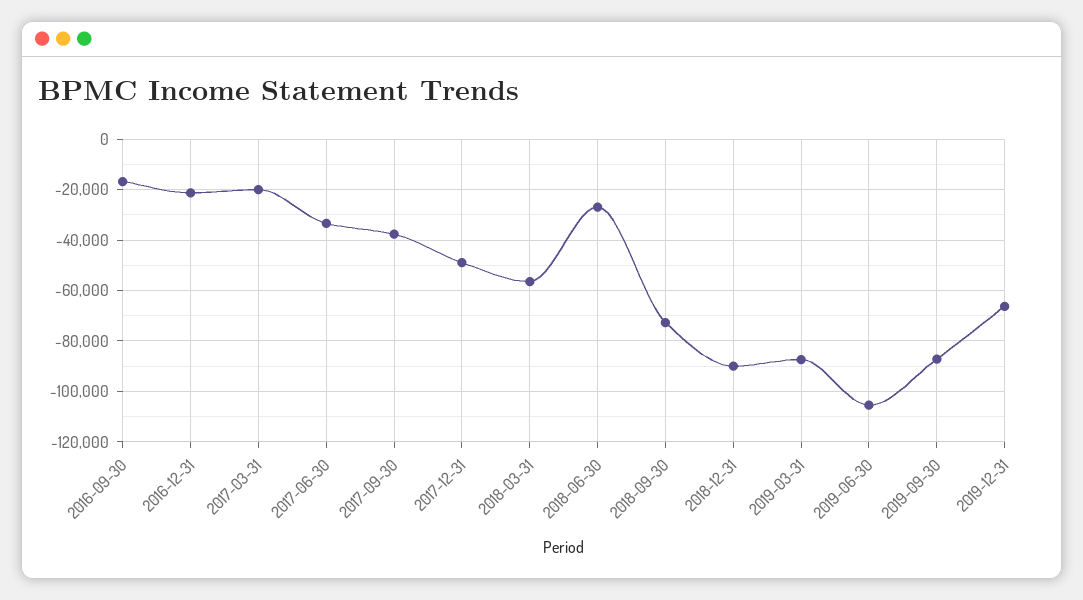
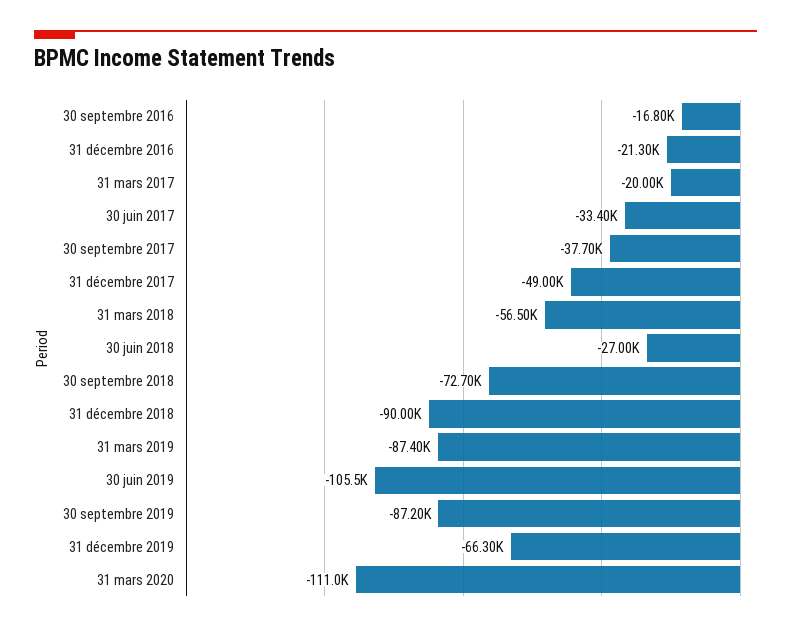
31 mars 2020: none -> -111000

